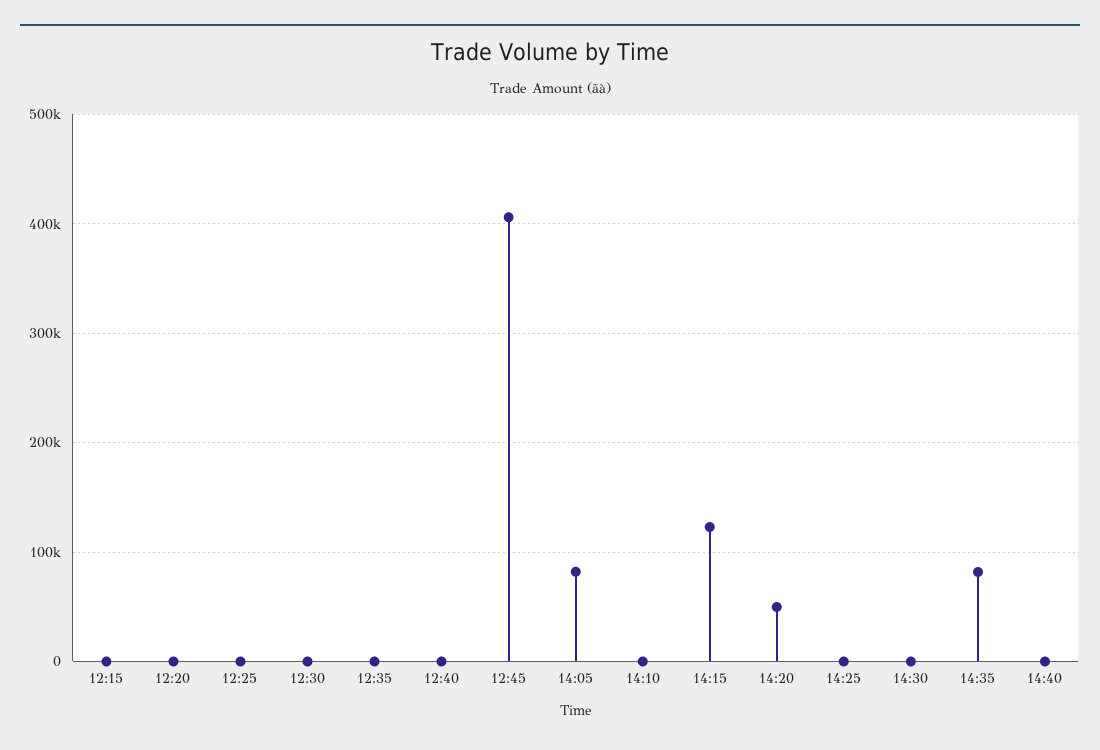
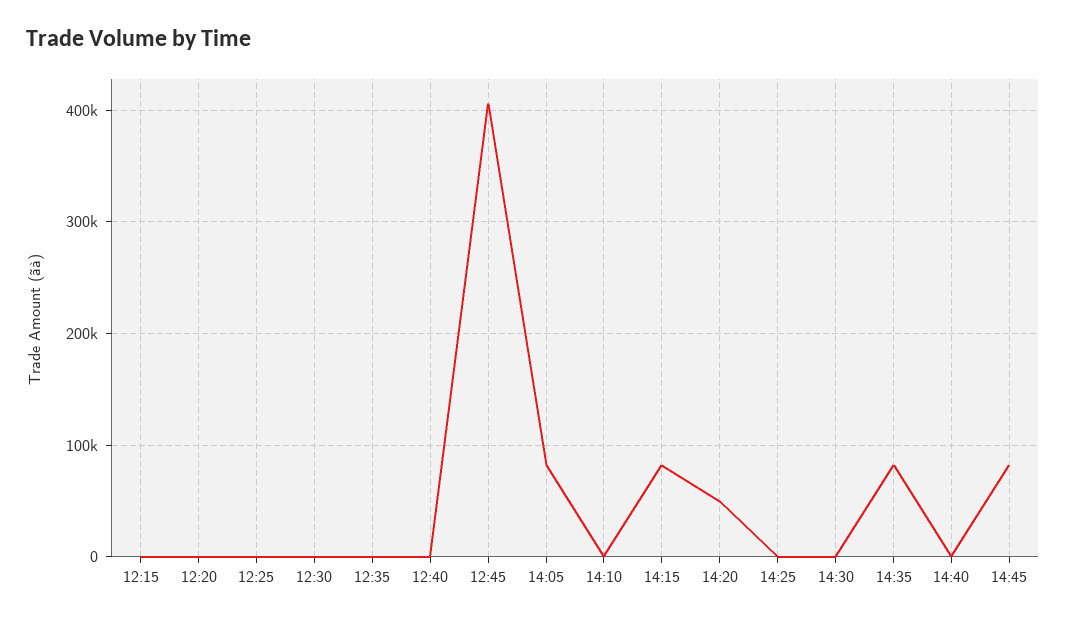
14:15: 120000 -> 80000
14:45: none -> 80000

